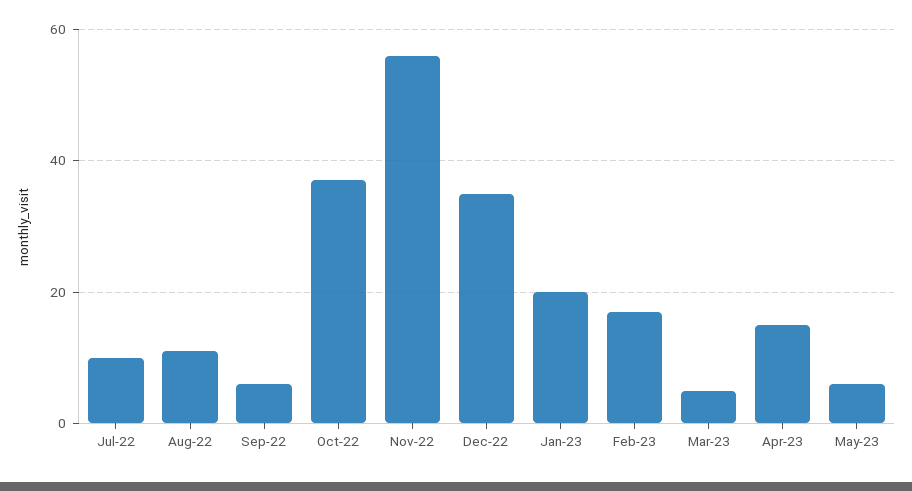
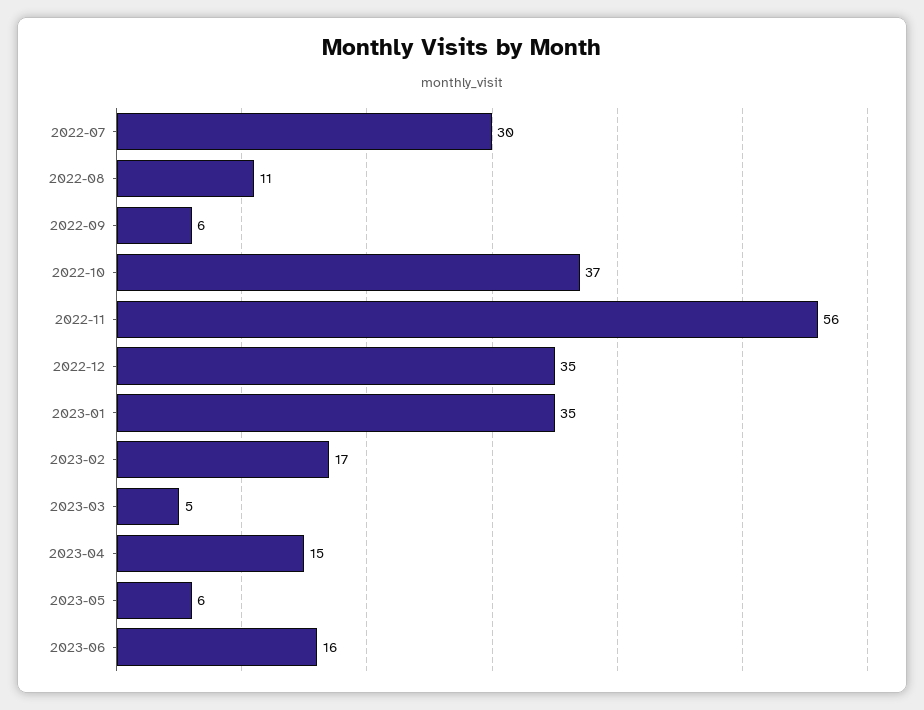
Jul-22: 10 -> 30
Jan-23: 20 -> 35
2023-06: none -> 16

